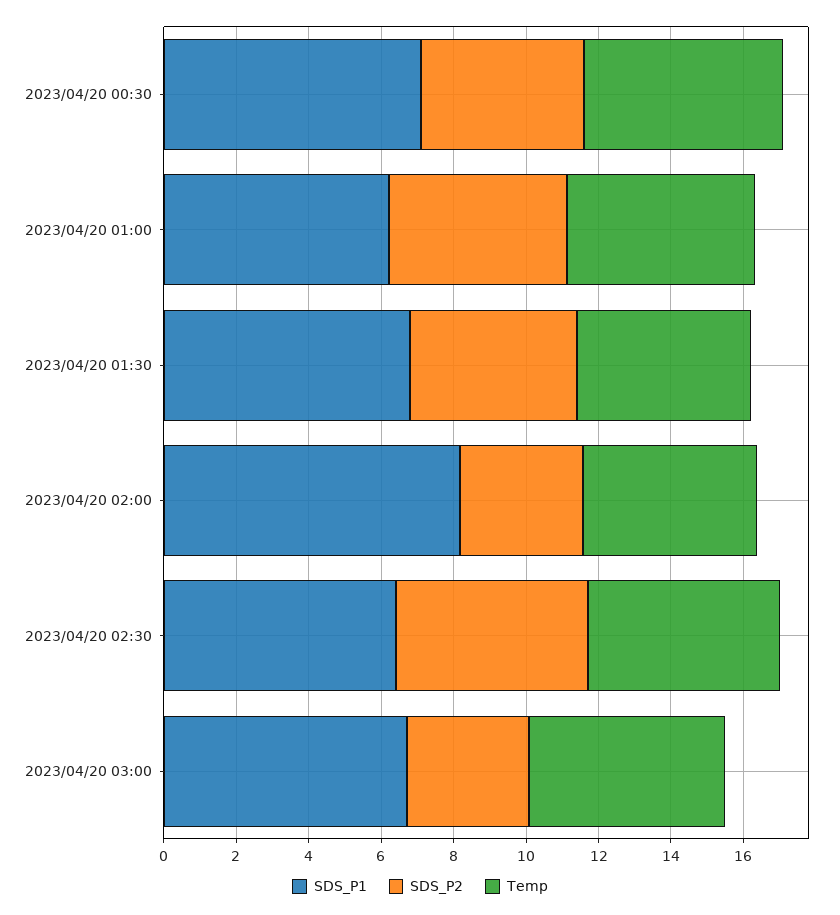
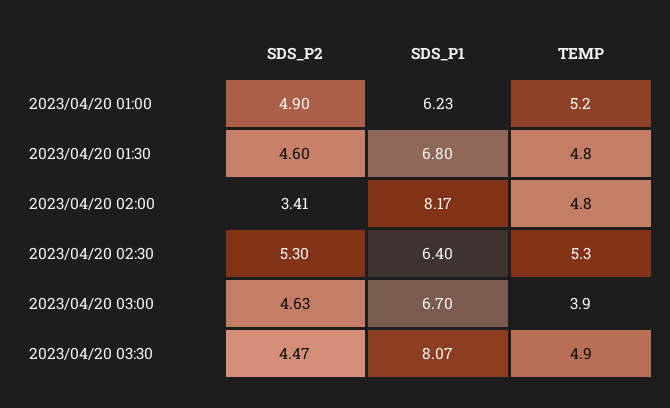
SDS_P1, 2023/04/20 00:30: 7 -> none
SDS_P2, 2023/04/20 00:30: 4.5 -> none
Temp, 2023/04/20 00:30: 5.5 -> none
SDS_P2, 2023/04/20 03:00: 3.5 -> 4.63
Temp, 2023/04/20 03:00: 5.5 -> 3.9
SDS_P2, 2023/04/20 03:30: none -> 4.47
SDS_P1, 2023/04/20 03:30: none -> 8.07
Temp, 2023/04/20 03:30: none -> 4.9

